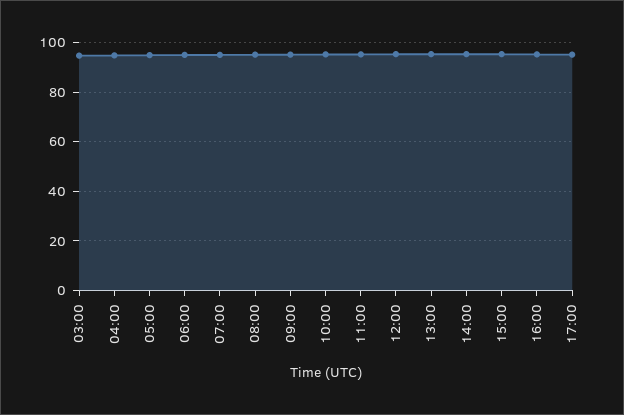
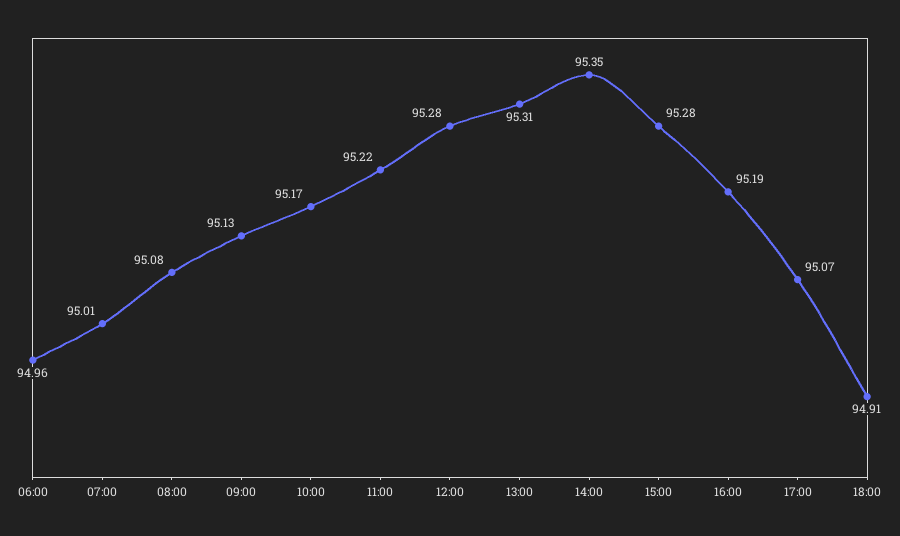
03:00: 95 -> none
04:00: 95 -> none
05:00: 95 -> none
18:00: none -> 94.91

